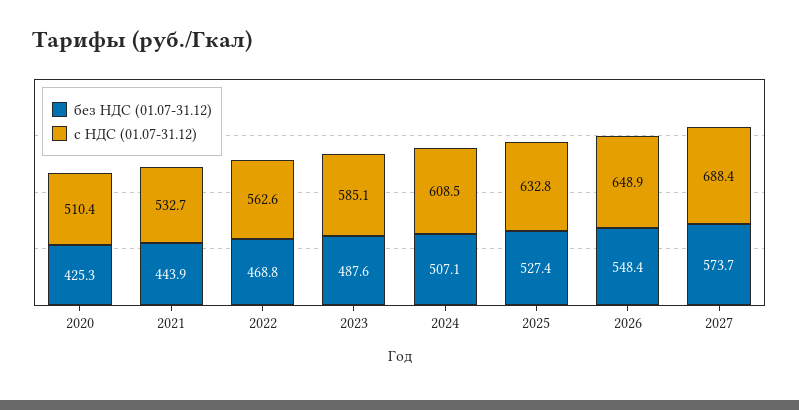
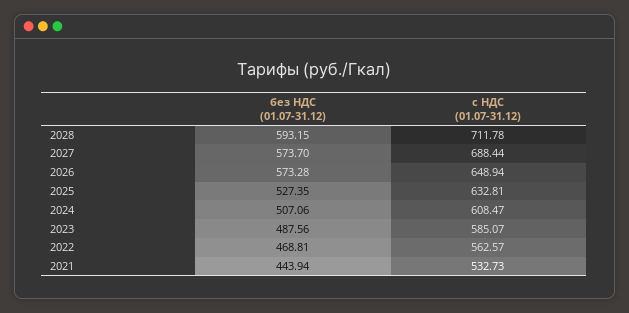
без НДС (01.07-31.12), 2020: 425.3 -> none
с НДС (01.07-31.12), 2020: 510.4 -> none
без НДС (01.07-31.12), 2026: 548.4 -> 573.28
без НДС (01.07-31.12), 2028: none -> 593.15
с НДС (01.07-31.12), 2028: none -> 711.78

